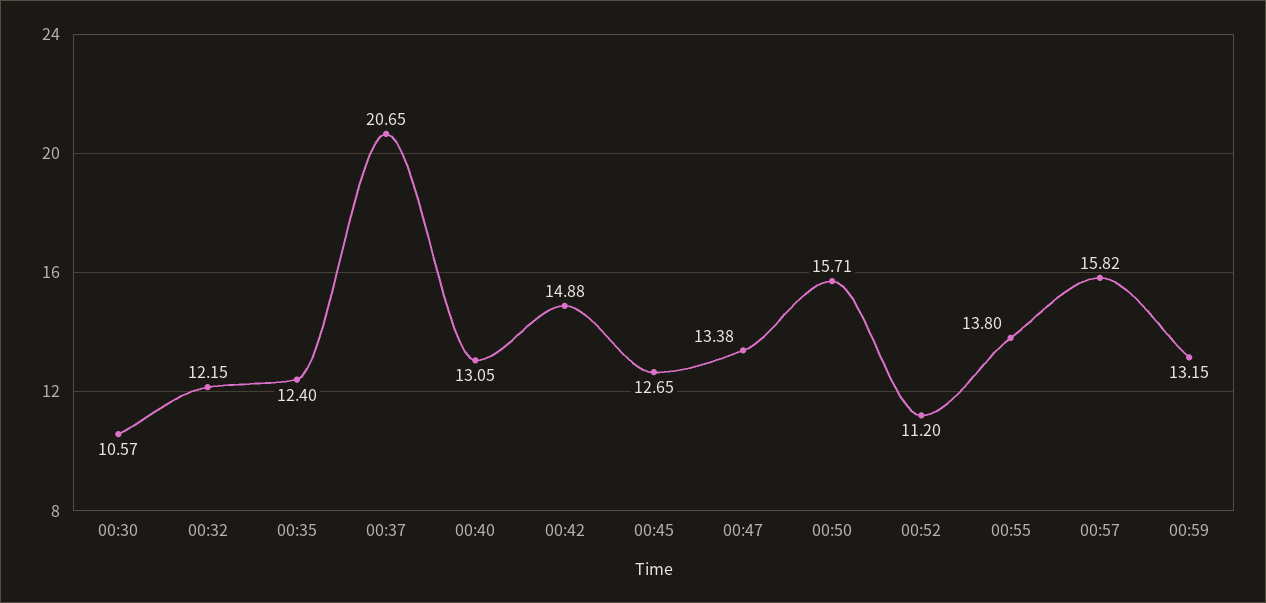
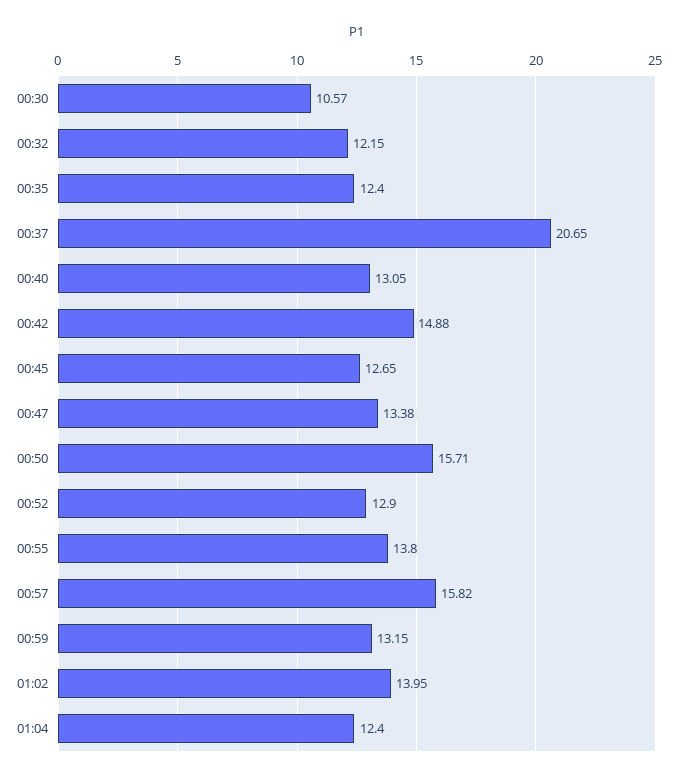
00:52: 11.2 -> 12.9
01:02: none -> 13.95
01:04: none -> 12.4

